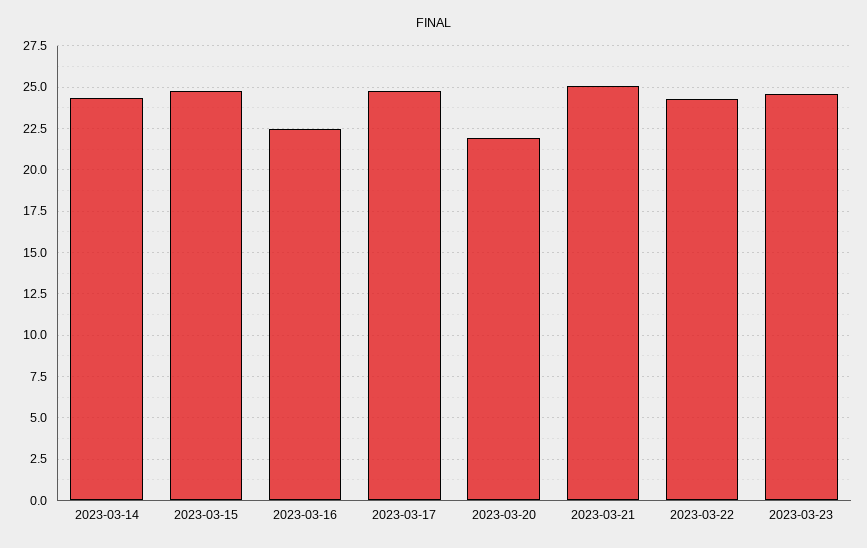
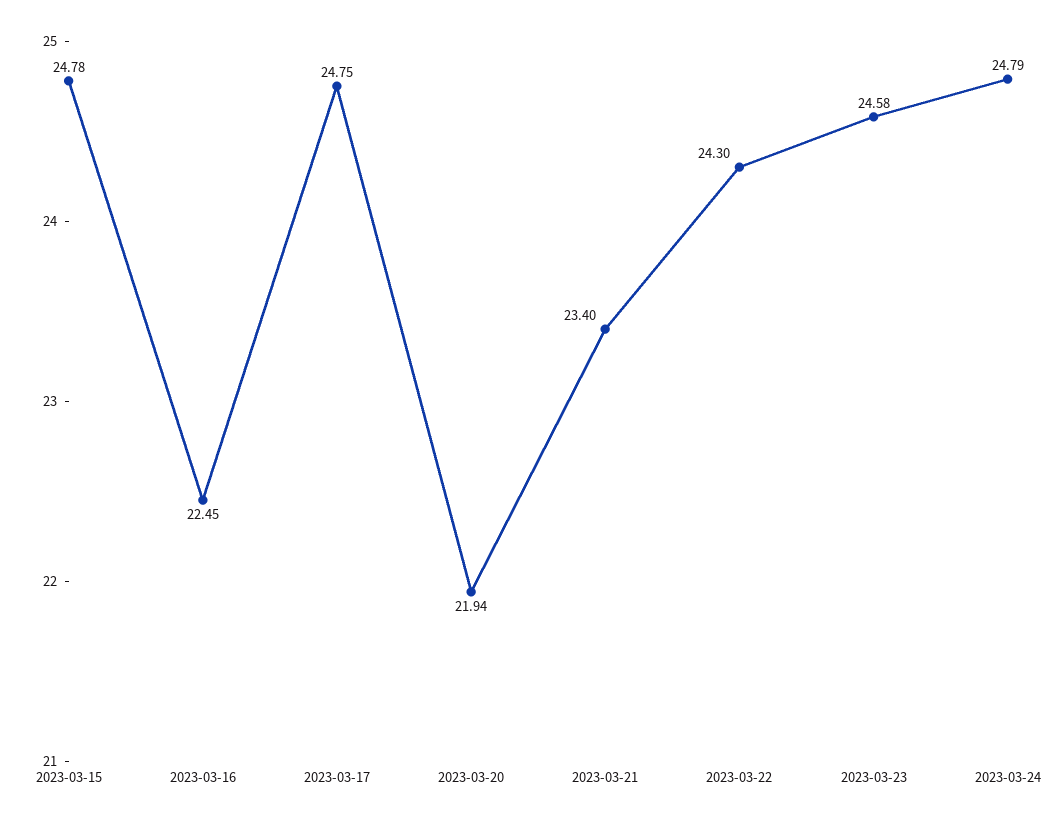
2023-03-14: 24.5 -> none
2023-03-21: 25 -> 23.4
2023-03-24: none -> 24.79

